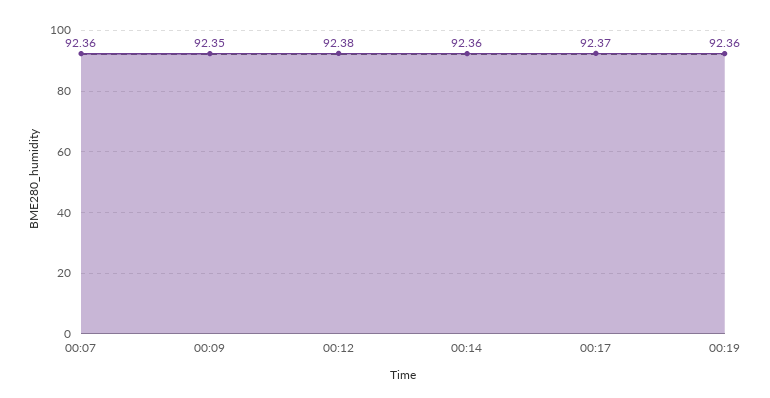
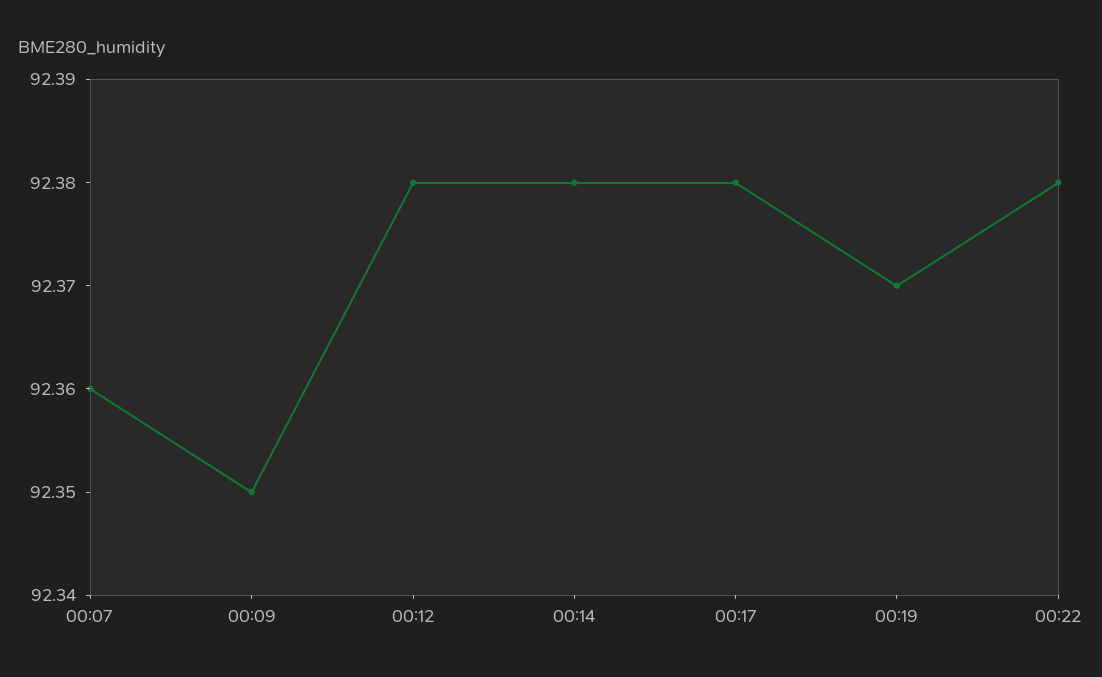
00:14: 92.36 -> 92.38
00:17: 92.37 -> 92.38
00:19: 92.36 -> 92.37
00:22: none -> 92.38

